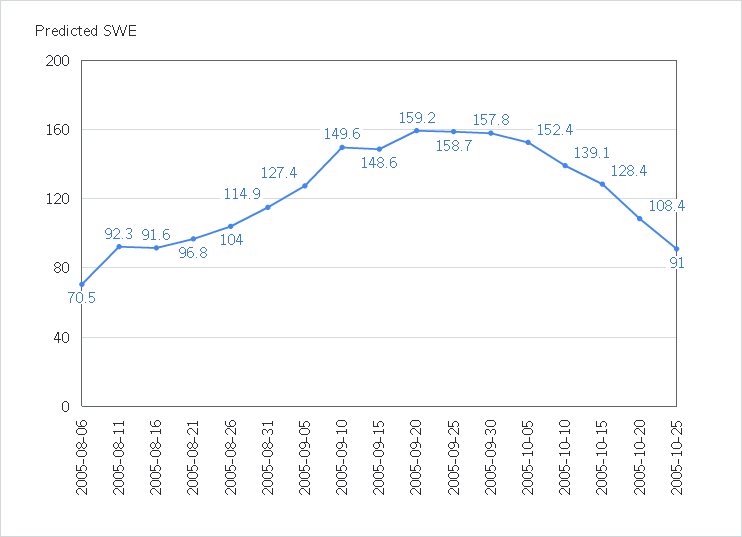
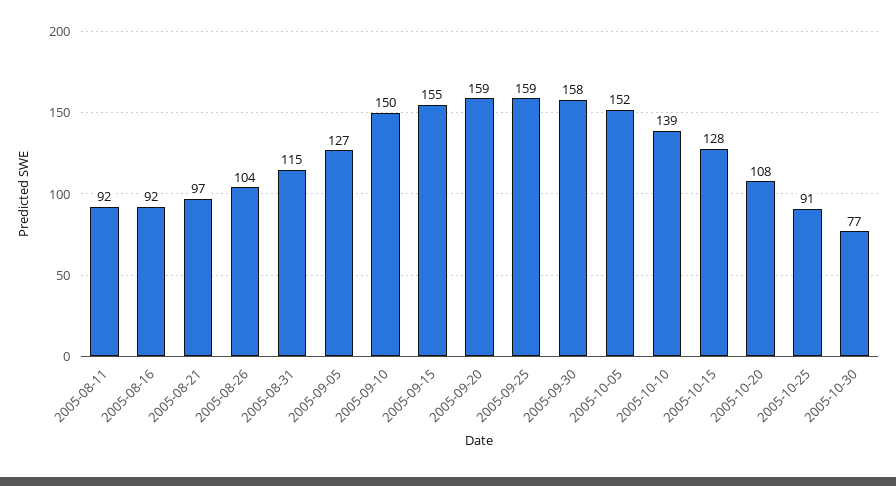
2005-08-06: 70.5 -> none
2005-09-15: 148.6 -> 155
2005-10-30: none -> 77

